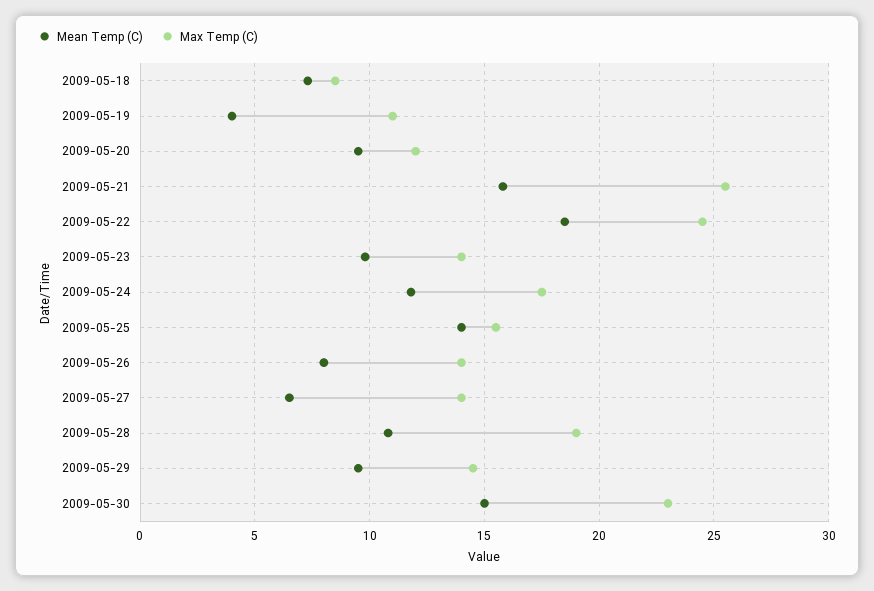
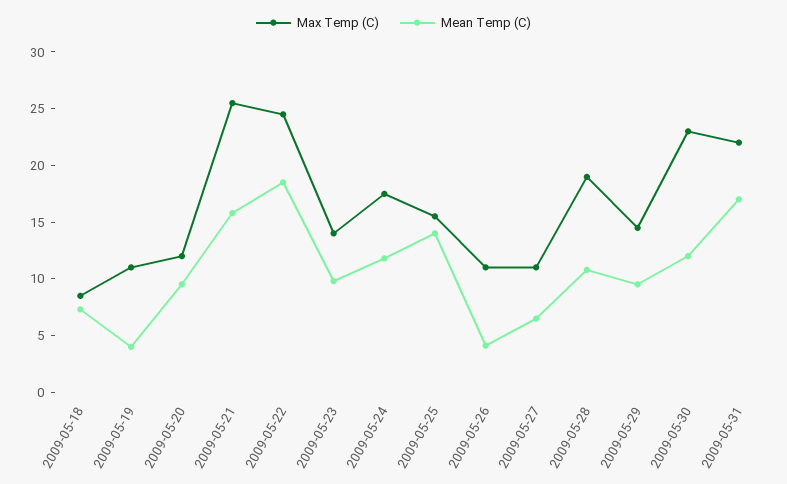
Mean Temp (C), 2009-05-26: 8 -> 4
Max Temp (C), 2009-05-26: 14 -> 11
Max Temp (C), 2009-05-27: 14 -> 11
Mean Temp (C), 2009-05-30: 15 -> 12
Max Temp (C), 2009-05-31: none -> 22
Mean Temp (C), 2009-05-31: none -> 17

